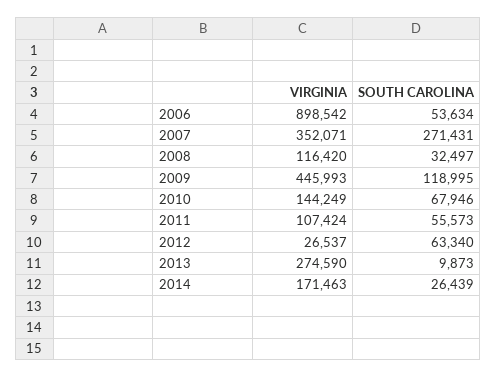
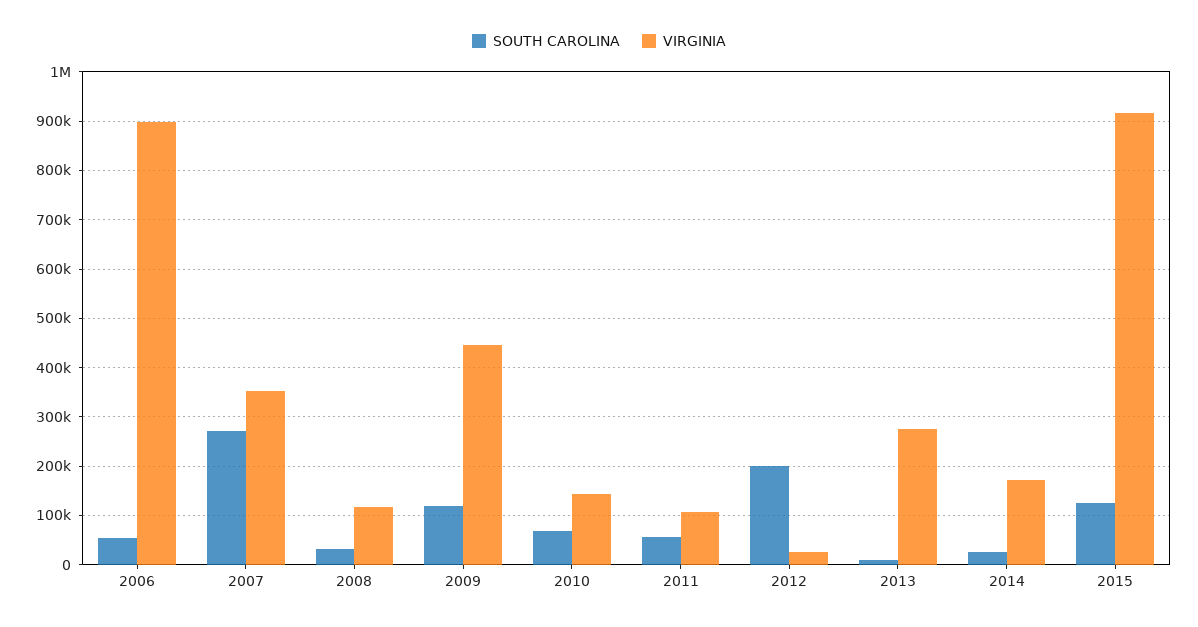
SOUTH CAROLINA, 2012: 63340 -> 200000
SOUTH CAROLINA, 2015: none -> 120000
VIRGINIA, 2015: none -> 920000

